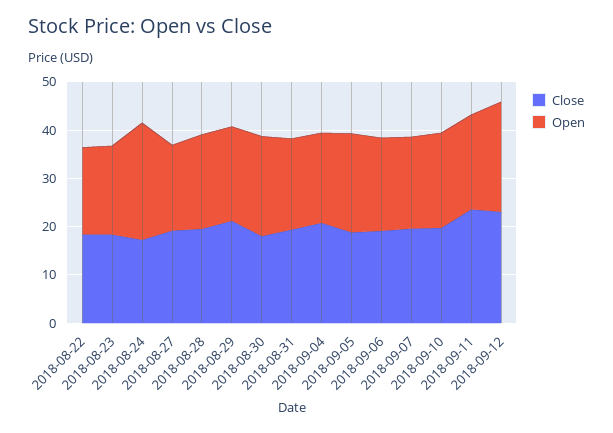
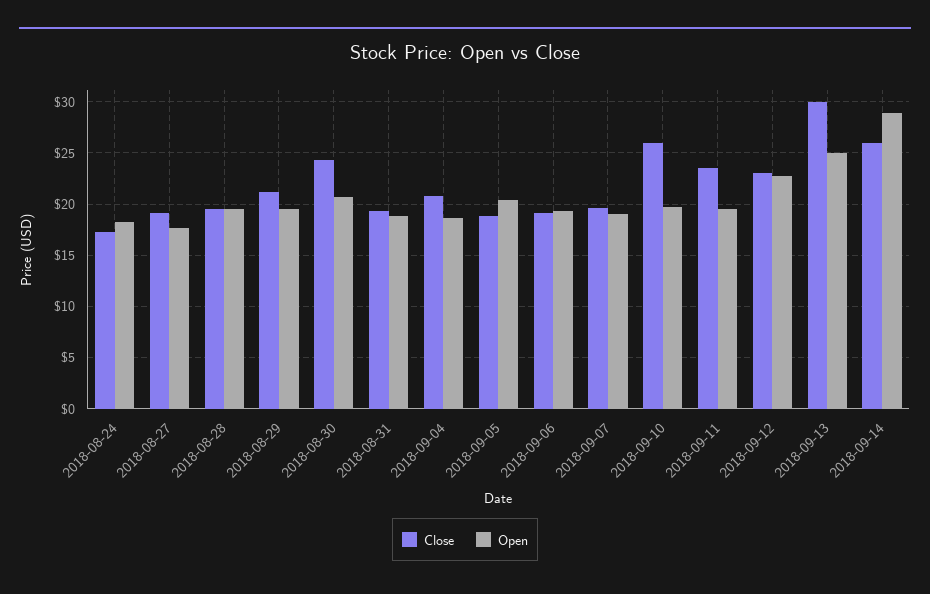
Close, 2018-08-22: 18 -> none
Open, 2018-08-22: 18 -> none
Close, 2018-08-23: 18 -> none
Open, 2018-08-23: 18 -> none
Open, 2018-08-24: 24 -> 18
Close, 2018-08-30: 18 -> 24
Close, 2018-09-10: 20 -> 26
Close, 2018-09-13: none -> 30
Open, 2018-09-13: none -> 25
Close, 2018-09-14: none -> 26
Open, 2018-09-14: none -> 29

